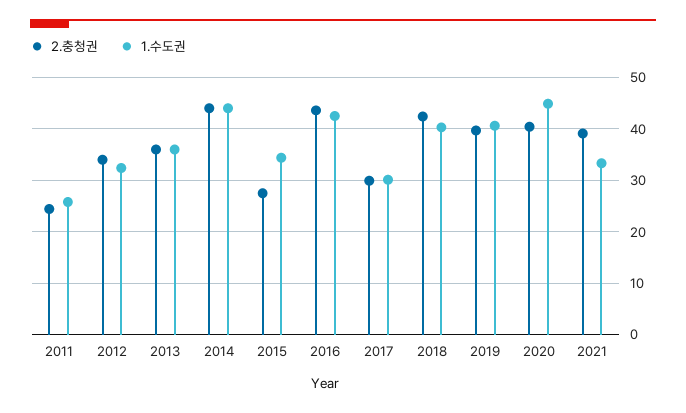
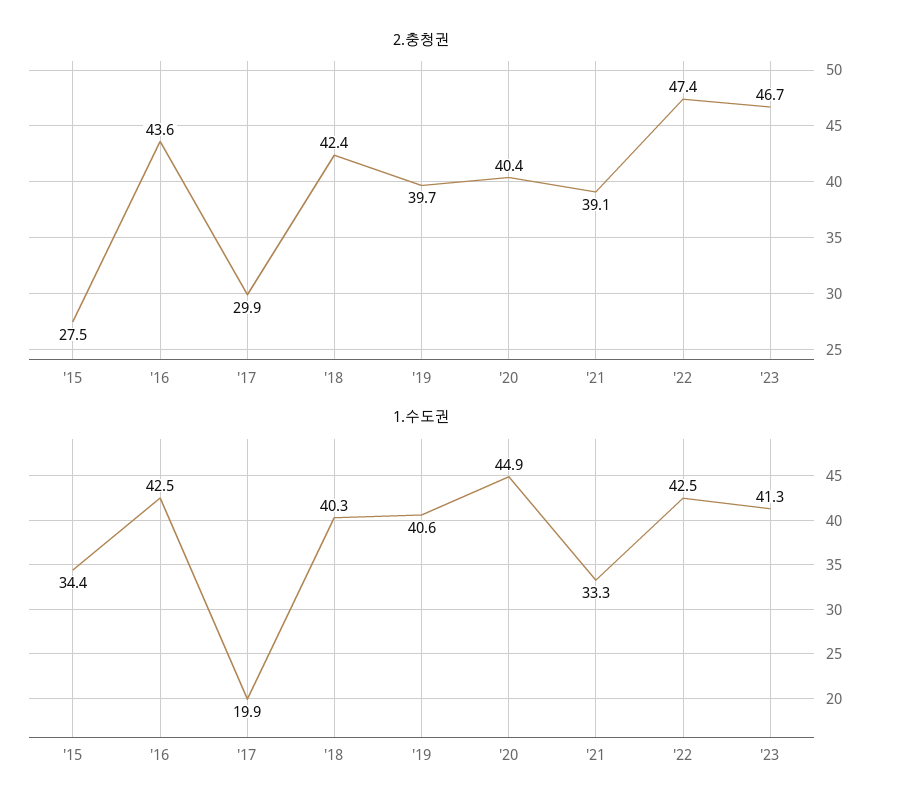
2.충청권, 2011: 24 -> none
1.수도권, 2011: 26 -> none
2.충청권, 2012: 34 -> none
1.수도권, 2012: 32 -> none
2.충청권, 2013: 36 -> none
1.수도권, 2013: 36 -> none
2.충청권, 2014: 44 -> none
1.수도권, 2014: 44 -> none
1.수도권, 2017: 30 -> 19.9
2.충청권, '22: none -> 47.4
2.충청권, '23: none -> 46.7
1.수도권, '22: none -> 42.5
1.수도권, '23: none -> 41.3

